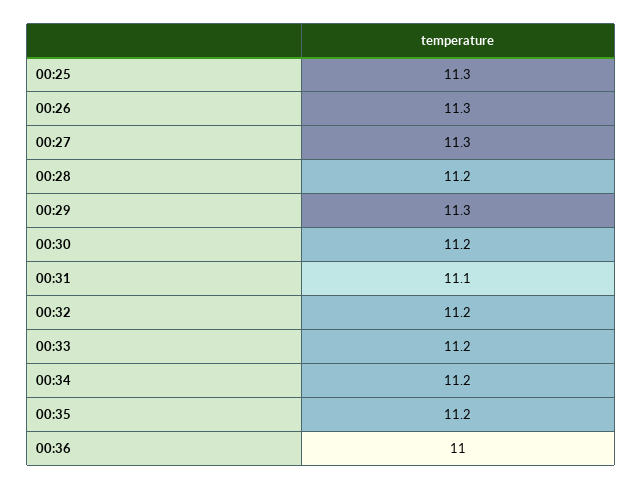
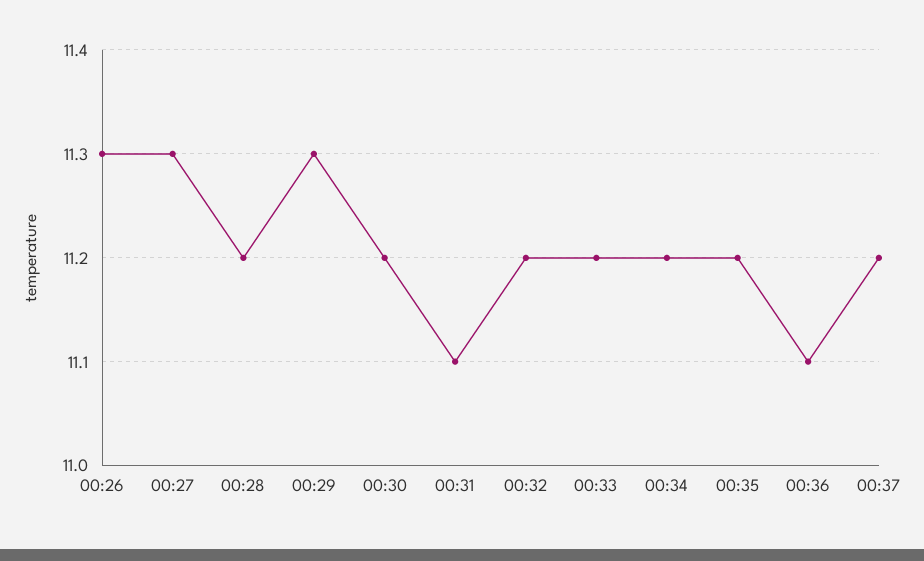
00:25: 11.3 -> none
00:36: 11 -> 11.1
00:37: none -> 11.2

